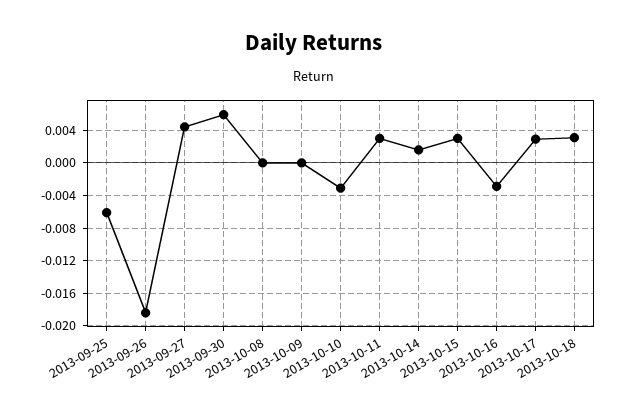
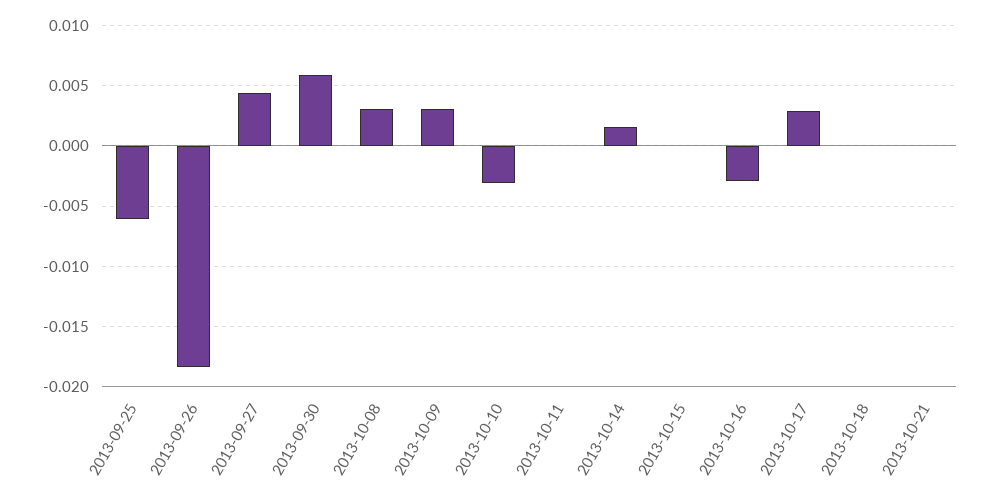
2013-10-08: 0 -> 0.003
2013-10-09: 0 -> 0.003
2013-10-11: 0.003 -> 0
2013-10-15: 0.003 -> 0
2013-10-18: 0.003 -> 0
2013-10-21: none -> 0

